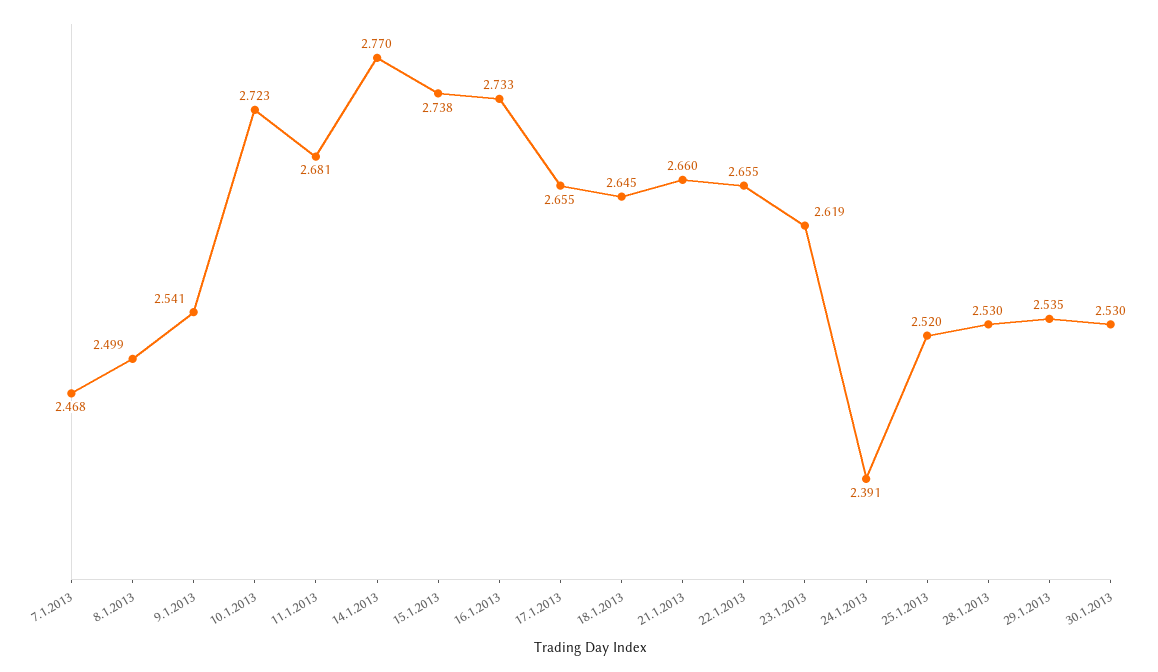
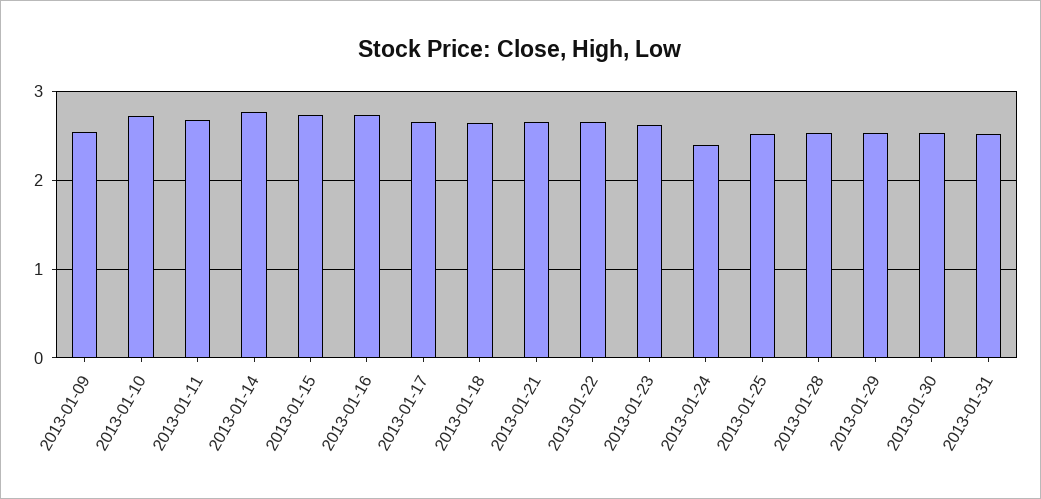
7.1.2013: 2.468 -> none
8.1.2013: 2.499 -> none
2013-01-31: none -> 2.5

